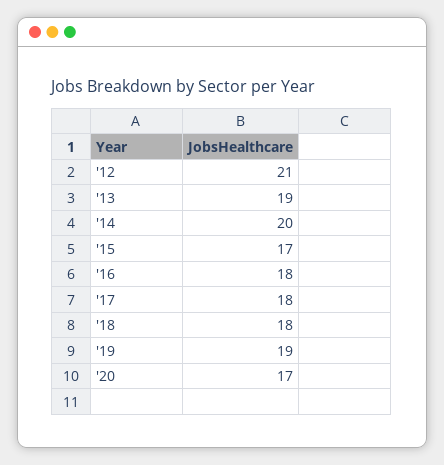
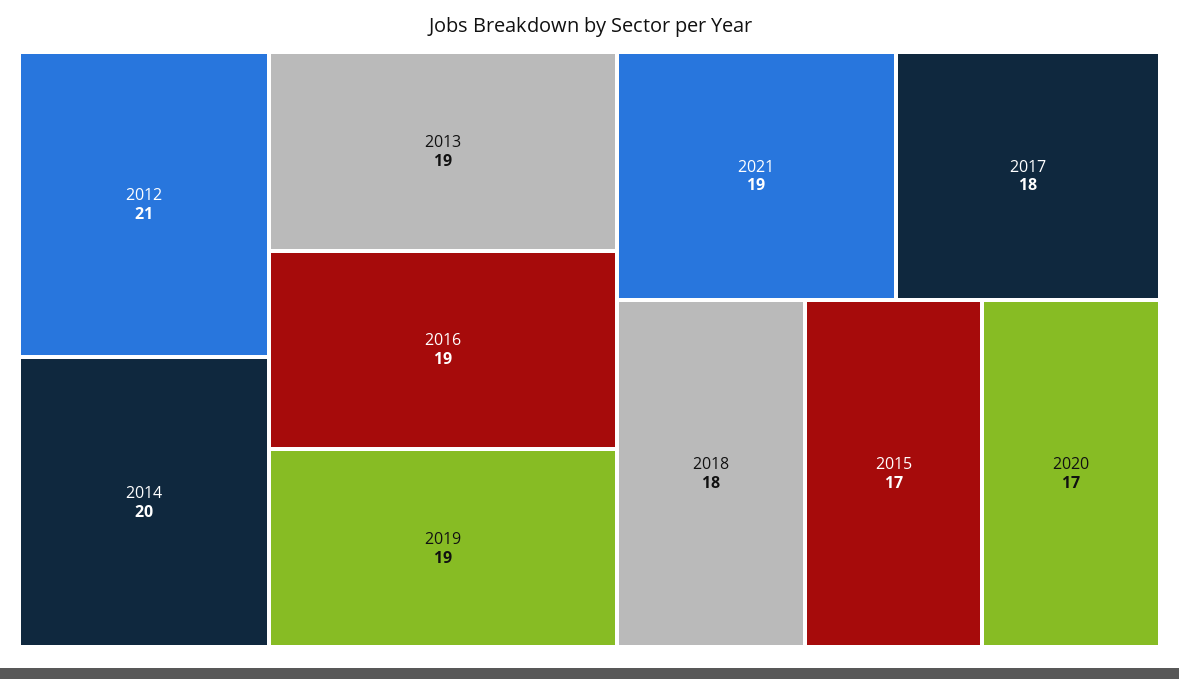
'16: 18 -> 19
2021: none -> 19

